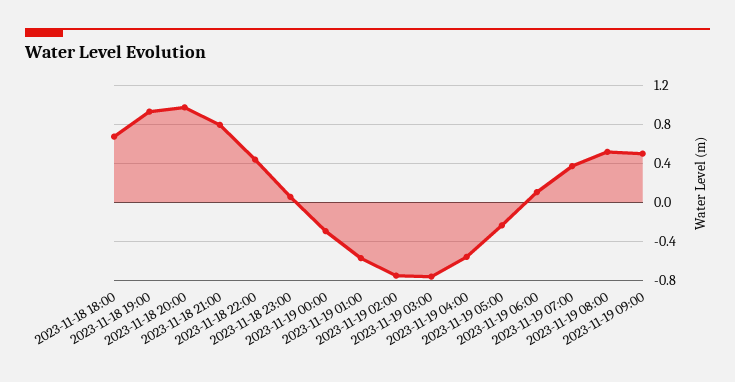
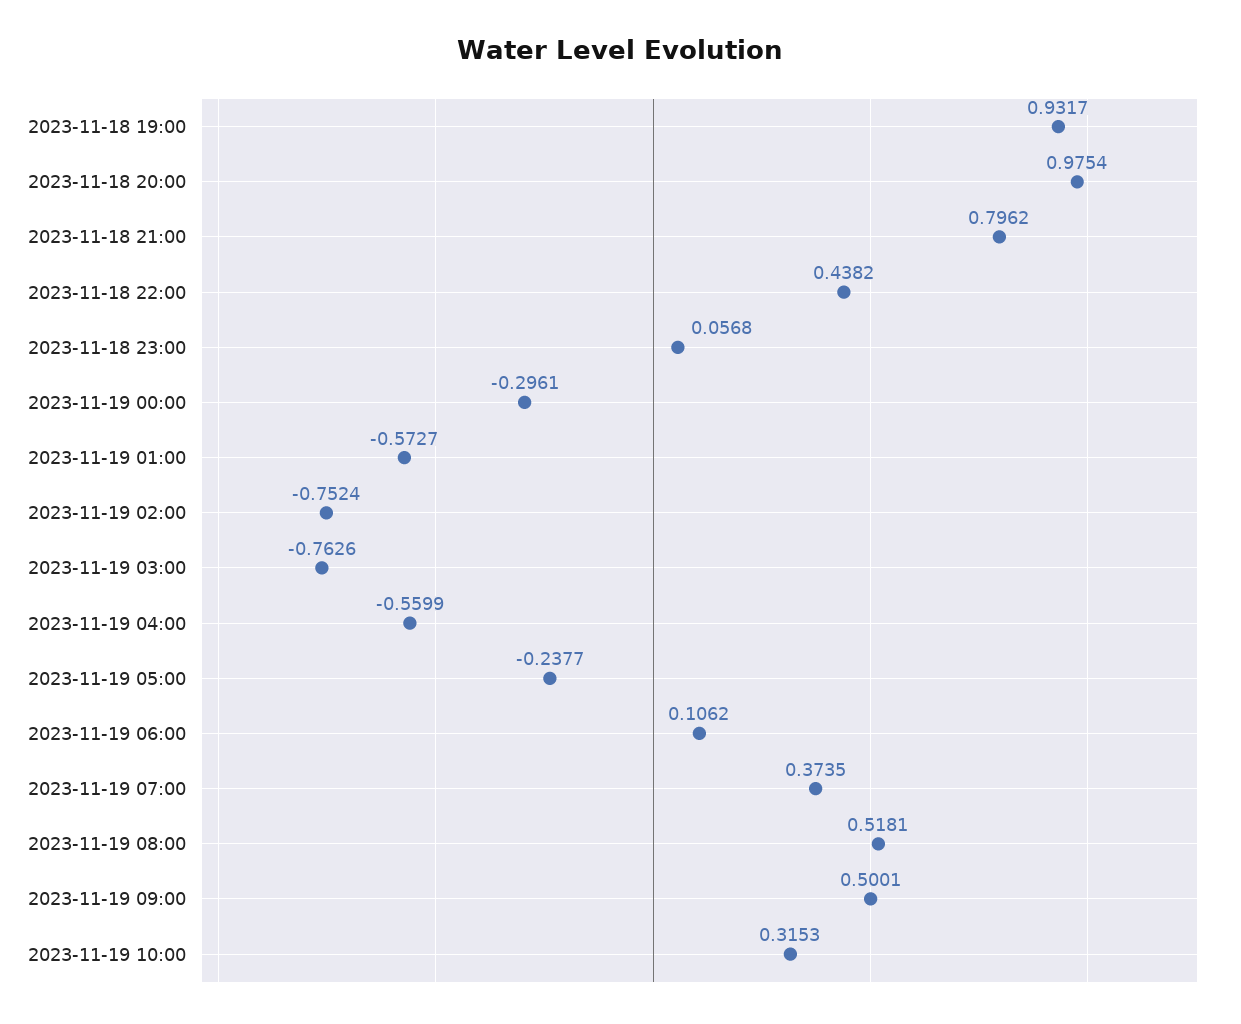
2023-11-18 18:00: 0.7 -> none
2023-11-19 10:00: none -> 0.3153

